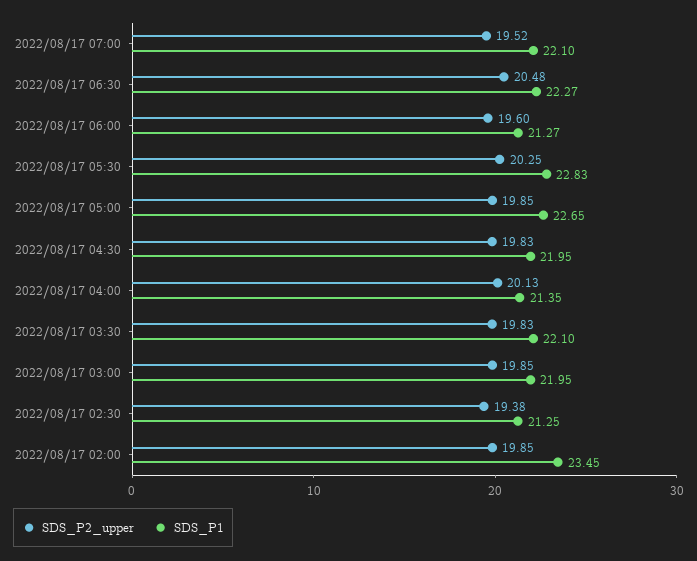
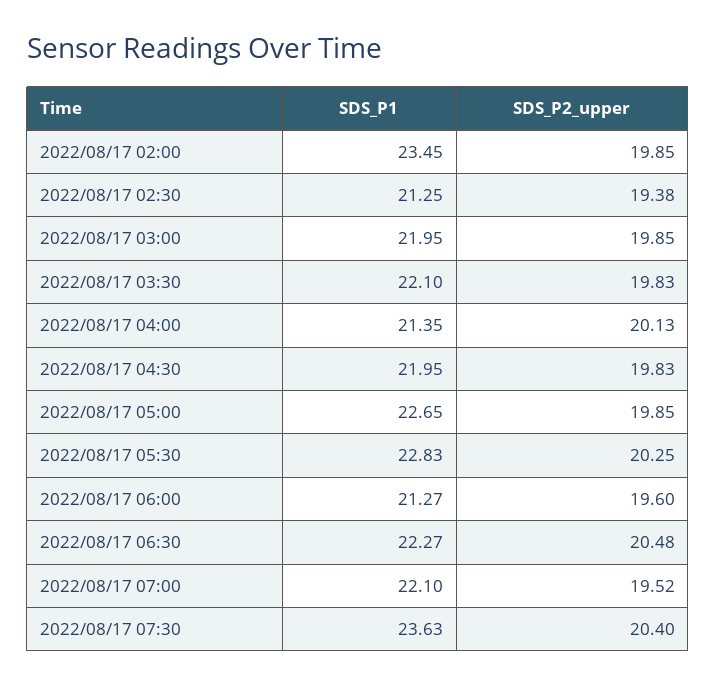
SDS_P1, 2022/08/17 07:30: none -> 23.63
SDS_P2_upper, 2022/08/17 07:30: none -> 20.4

